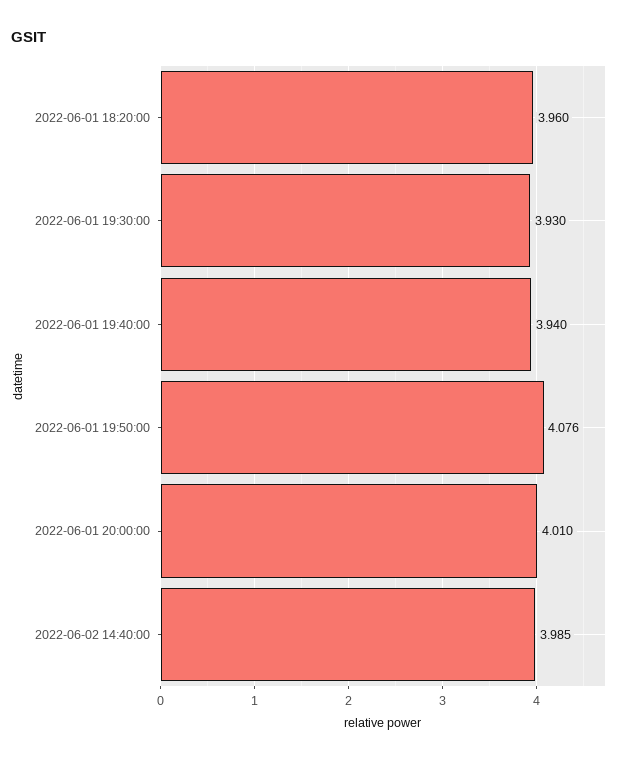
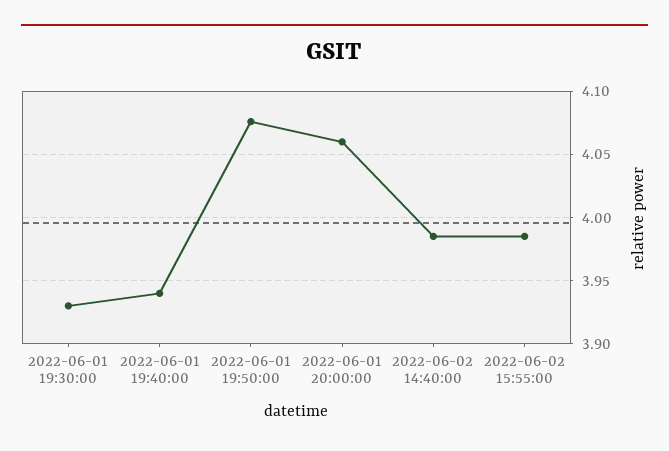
2022-06-01 18:20:00: 3.96 -> none
2022-06-01 20:00:00: 4.01 -> 4.06
2022-06-02 15:55:00: none -> 3.985

